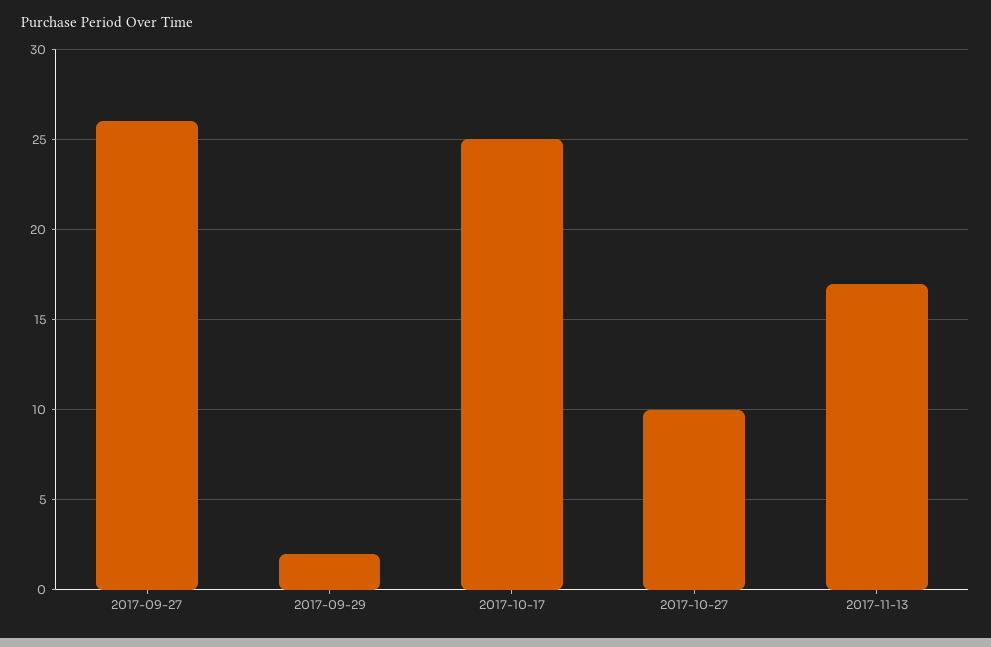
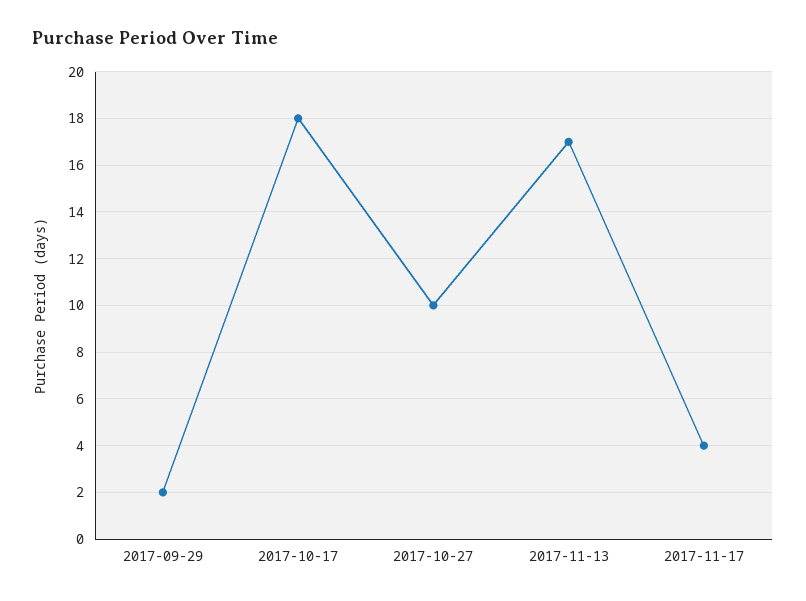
2017-09-27: 26 -> none
2017-10-17: 25 -> 18
2017-11-17: none -> 4

